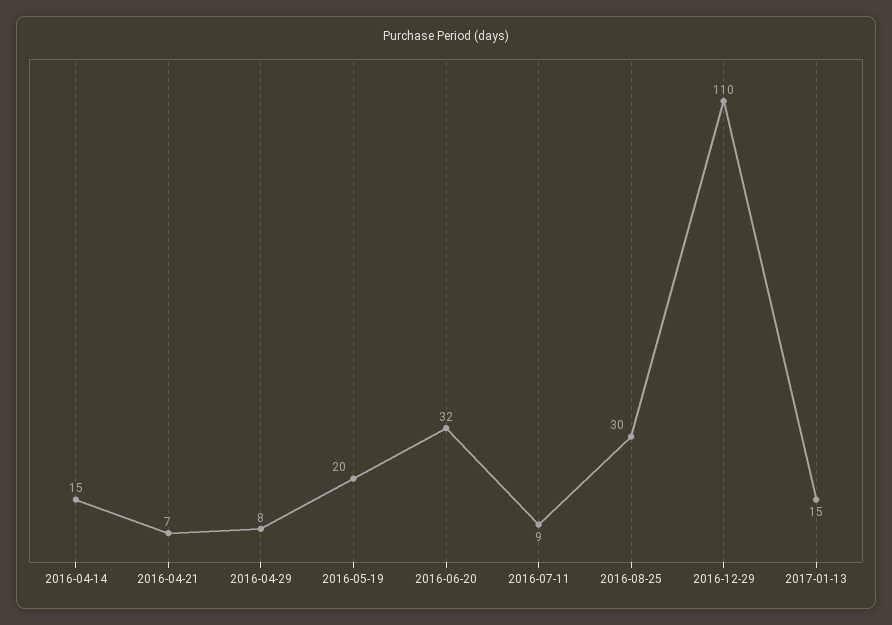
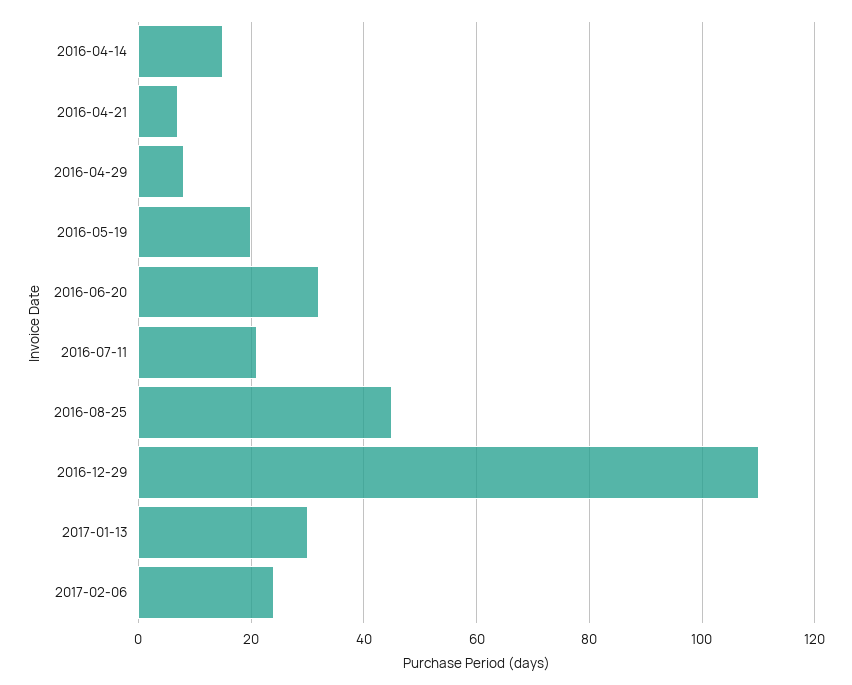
2016-07-11: 9 -> 20
2016-08-25: 30 -> 45
2017-01-13: 15 -> 30
2017-02-06: none -> 25

